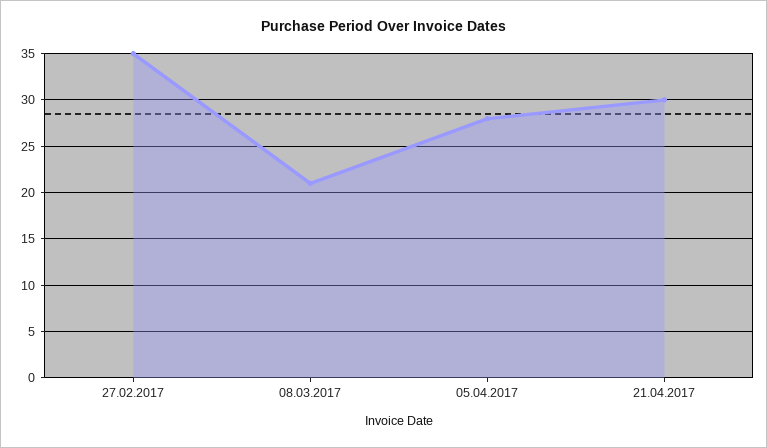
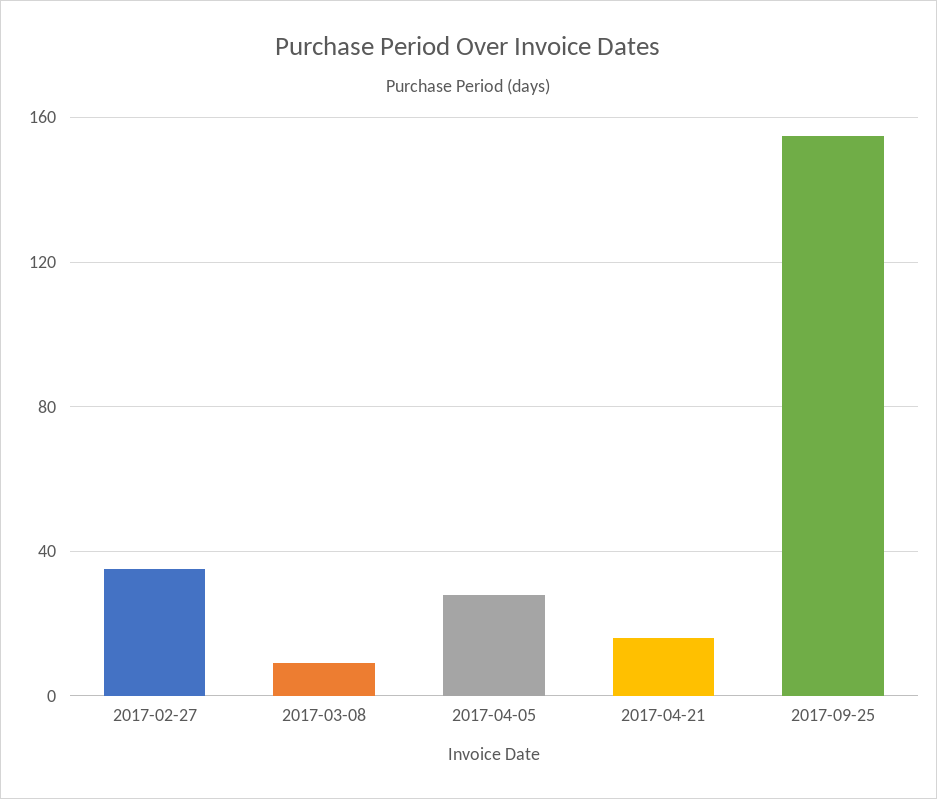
08.03.2017: 21 -> 10
21.04.2017: 30 -> 15
2017-09-25: none -> 155

